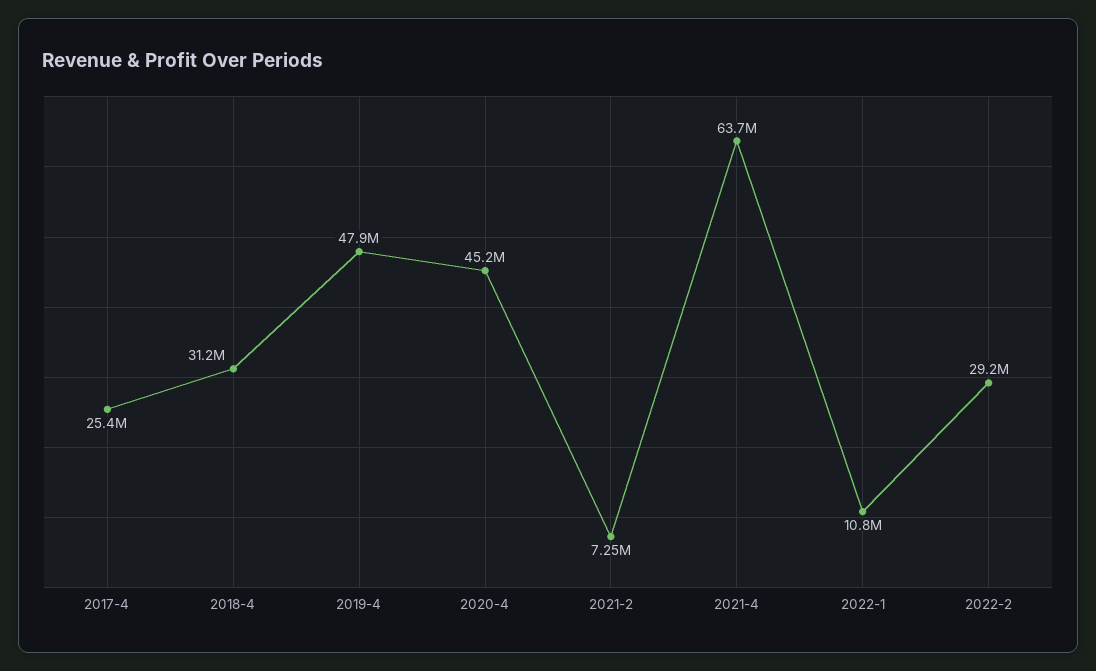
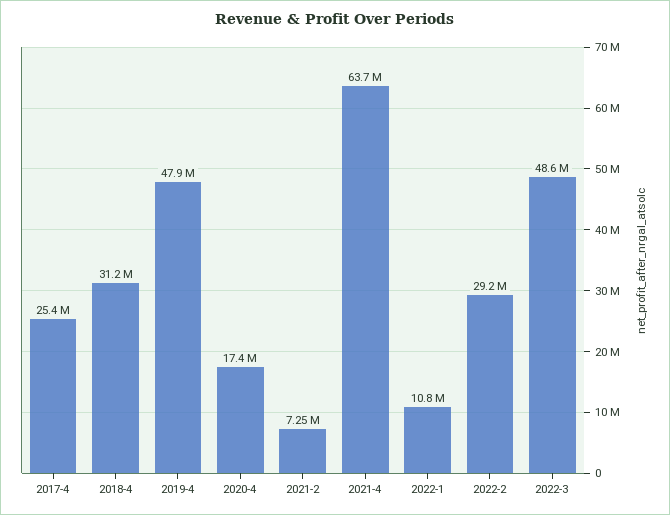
2020-4: 45200000 -> 17400000
2022-3: none -> 48600000

